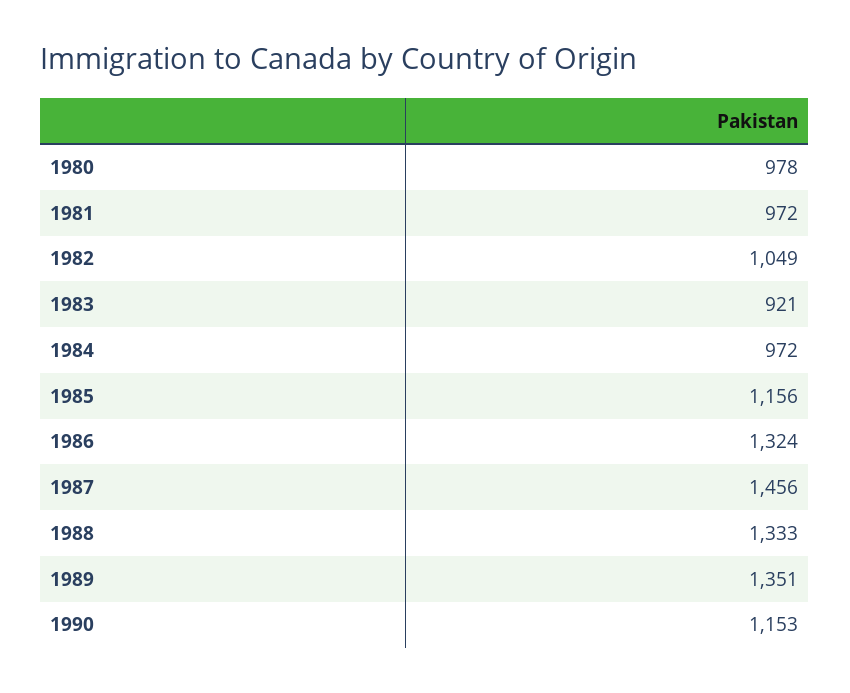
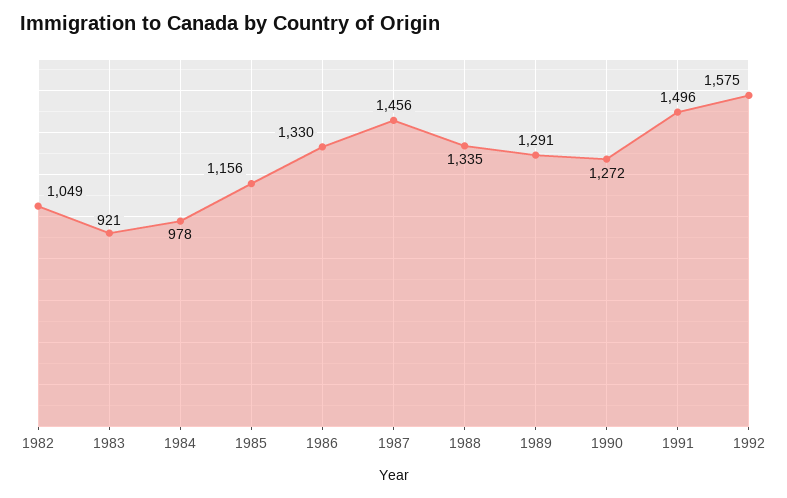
1980: 978 -> none
1981: 972 -> none
1984: 972 -> 978
1986: 1324 -> 1330
1988: 1333 -> 1335
1989: 1351 -> 1291
1990: 1153 -> 1272
1991: none -> 1496
1992: none -> 1575

